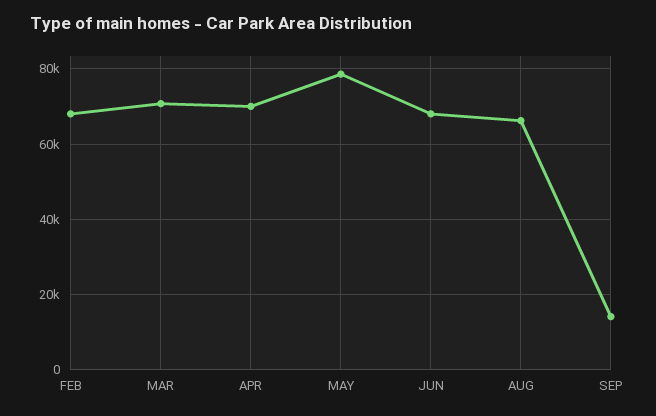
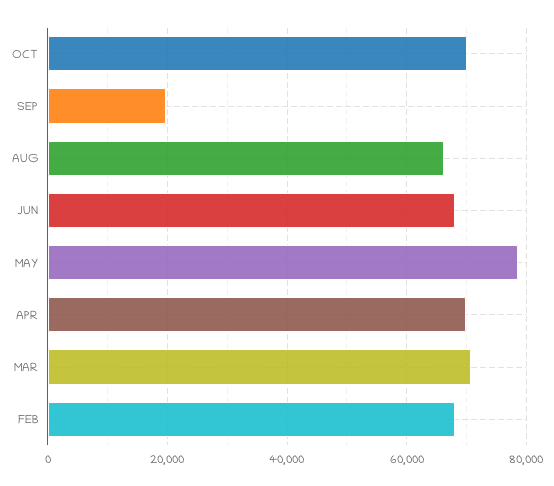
SEP: 14000 -> 20000
OCT: none -> 70000

